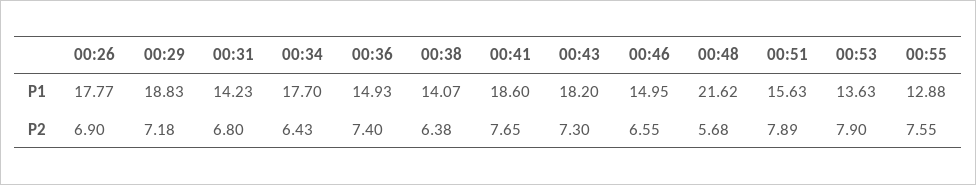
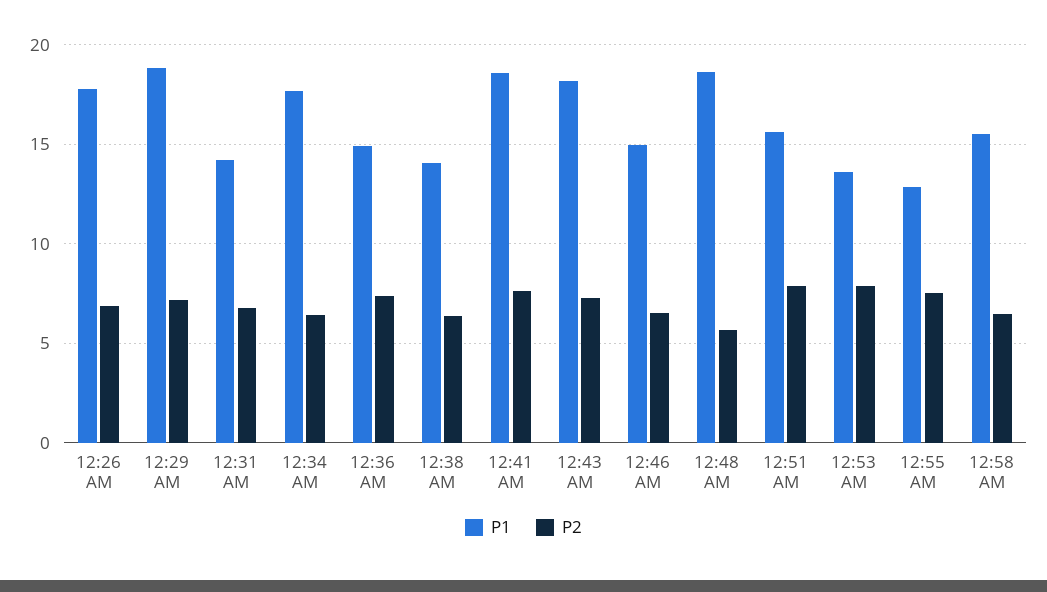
P1, 00:48: 21.62 -> 18.5
P1, 12:58 AM: none -> 15.5
P2, 12:58 AM: none -> 6.5

